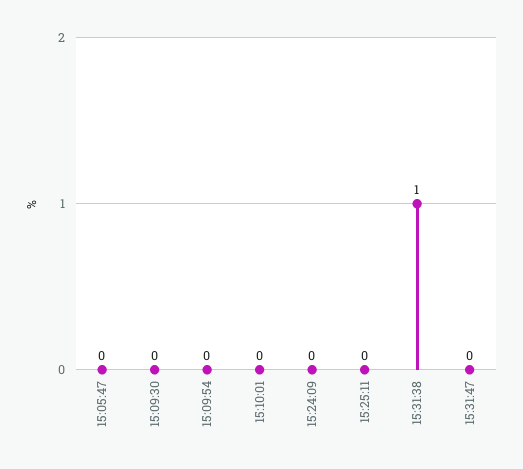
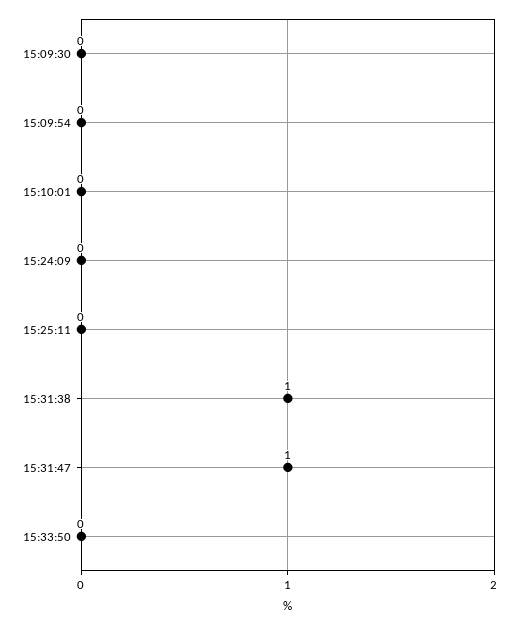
15:05:47: 0 -> none
15:31:47: 0 -> 1
15:33:50: none -> 0

